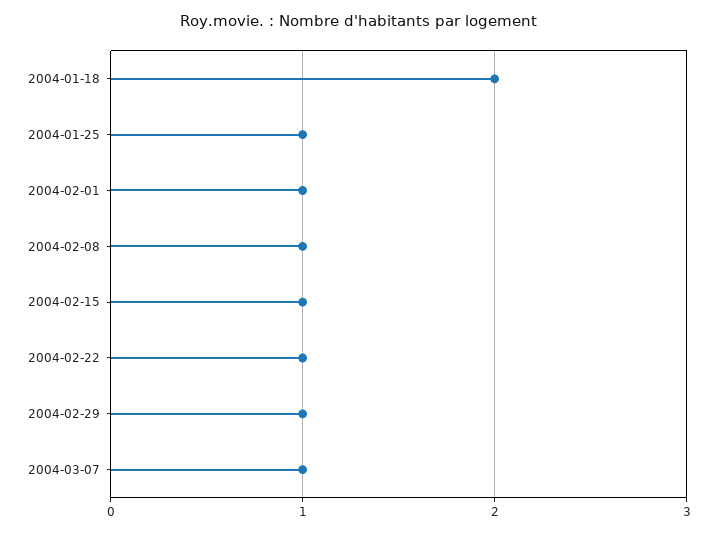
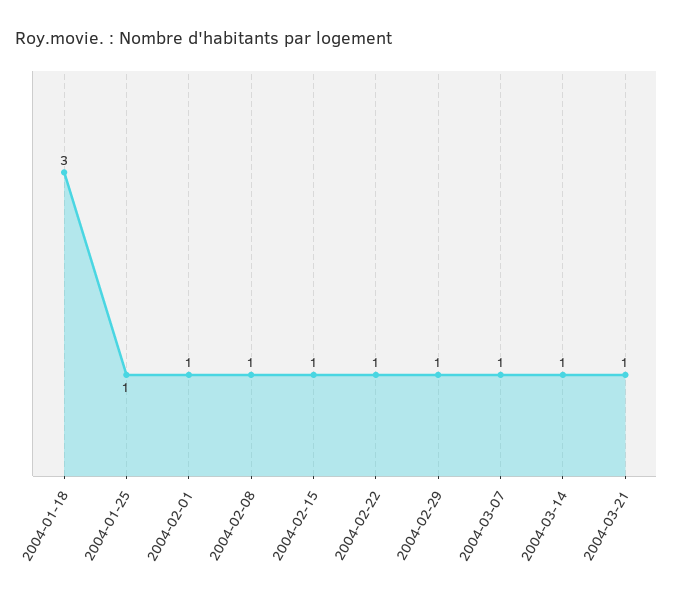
2004-01-18: 2 -> 3
2004-03-14: none -> 1
2004-03-21: none -> 1

